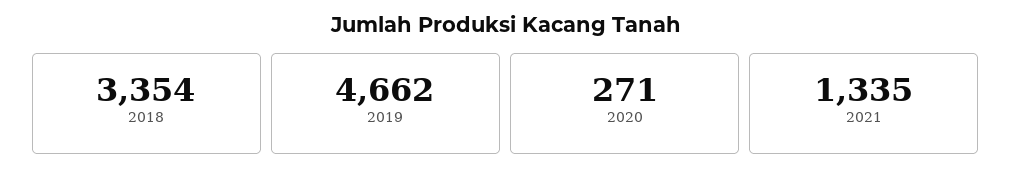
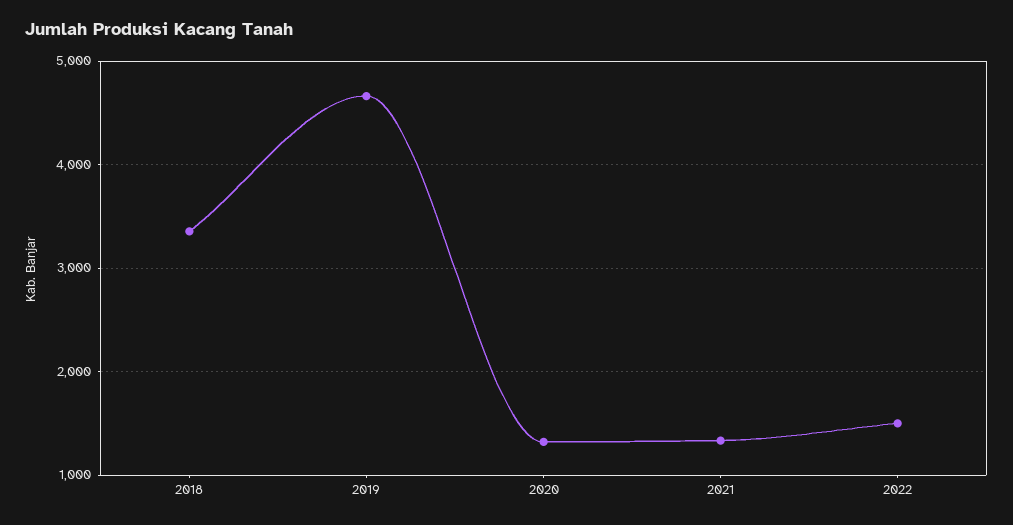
2020: 271 -> 1300
2022: none -> 1500

